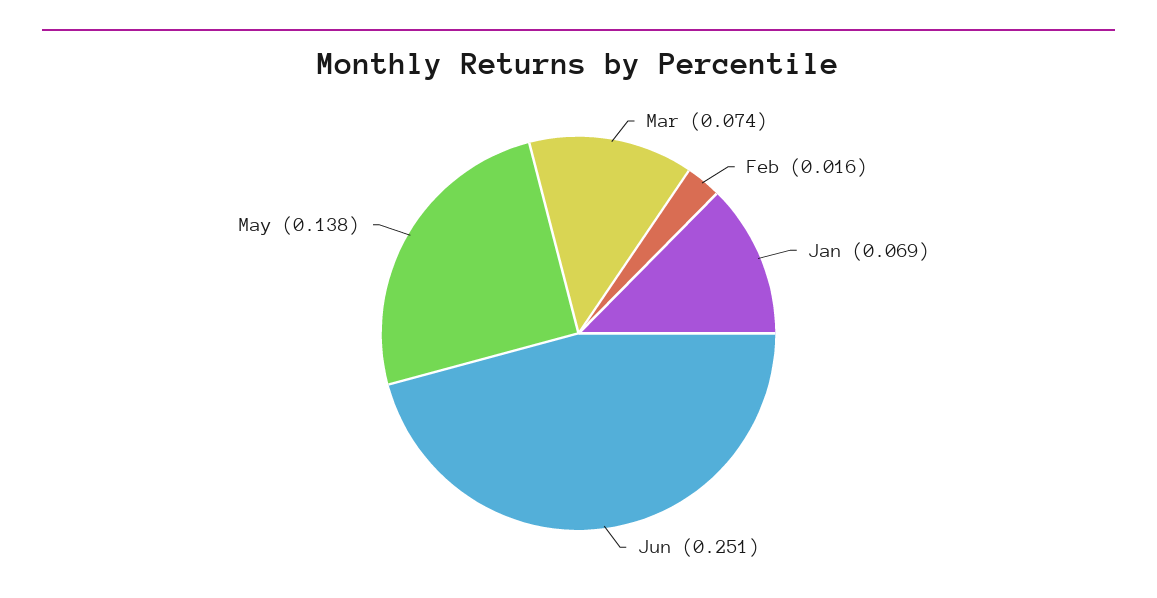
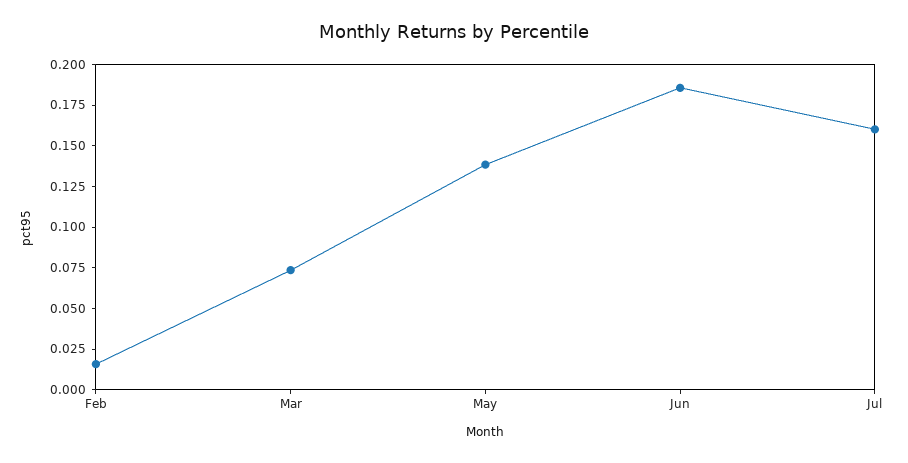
Jan: 0.069 -> none
Jun: 0.251 -> 0.185
Jul: none -> 0.16

